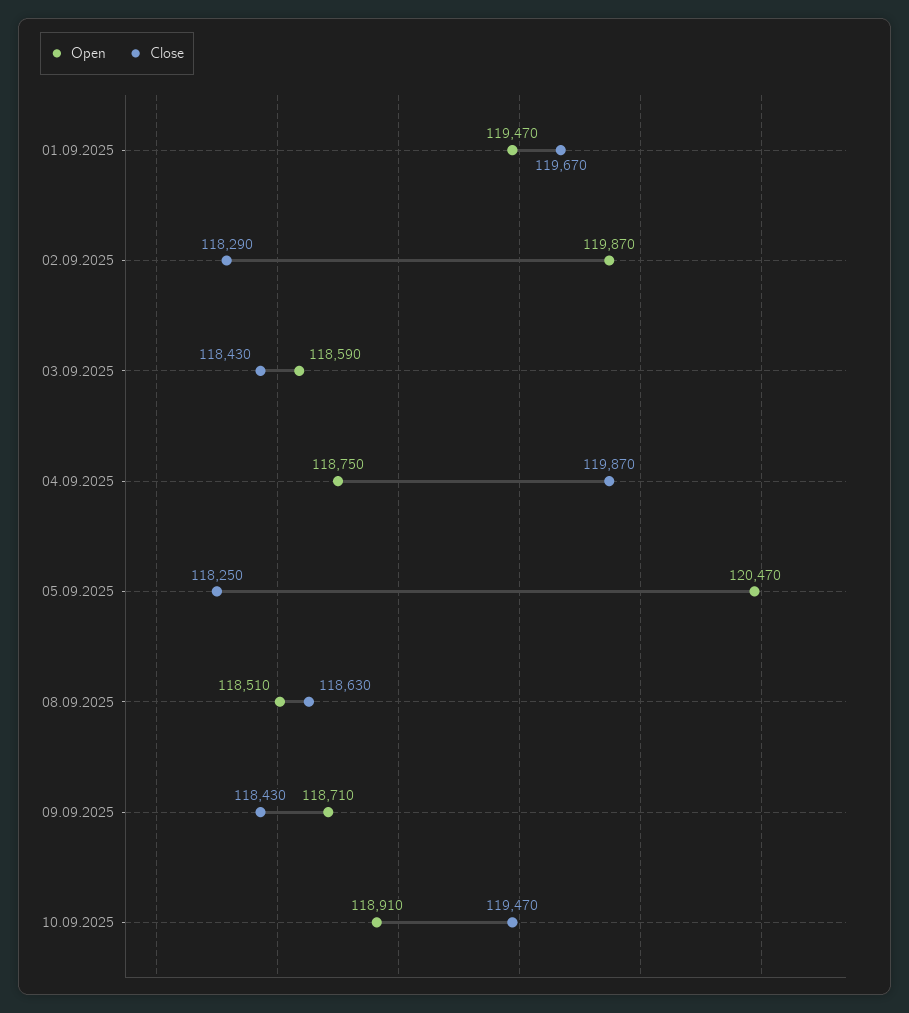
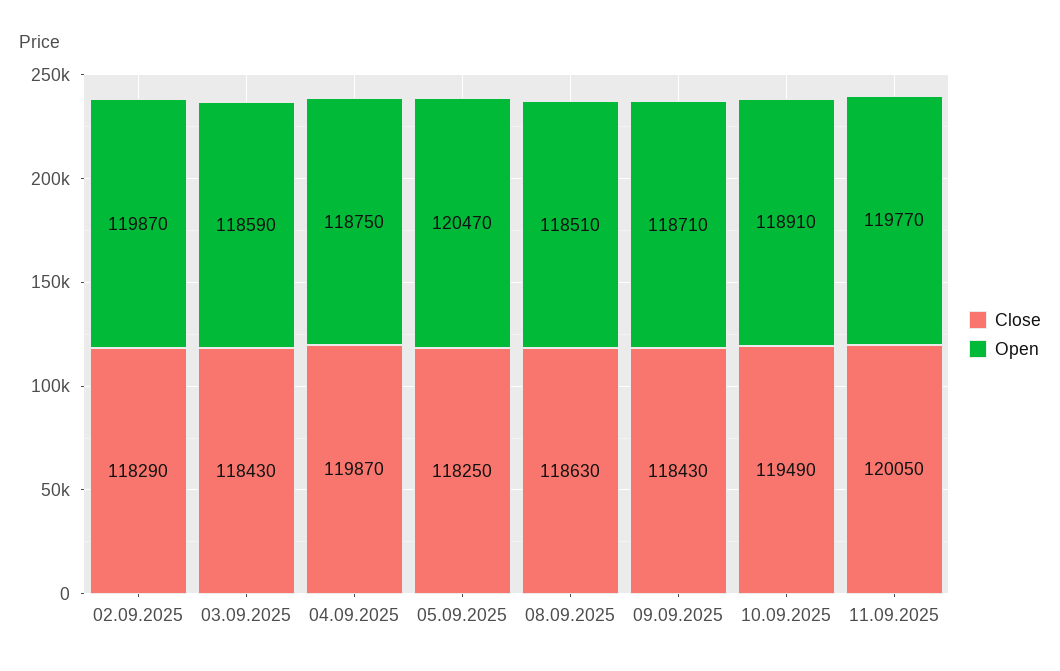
Open, 01.09.2025: 119470 -> none
Close, 01.09.2025: 119670 -> none
Close, 10.09.2025: 119470 -> 119490
Close, 11.09.2025: none -> 120050
Open, 11.09.2025: none -> 119770

